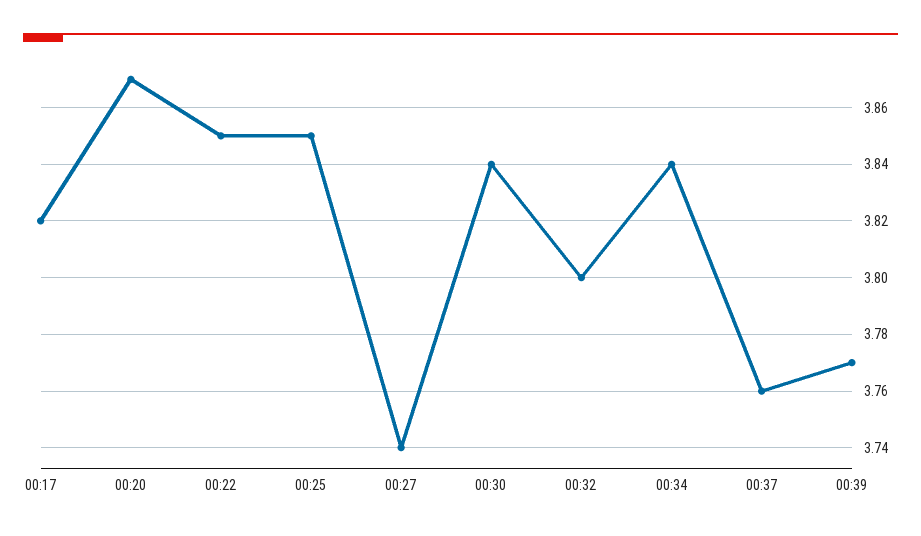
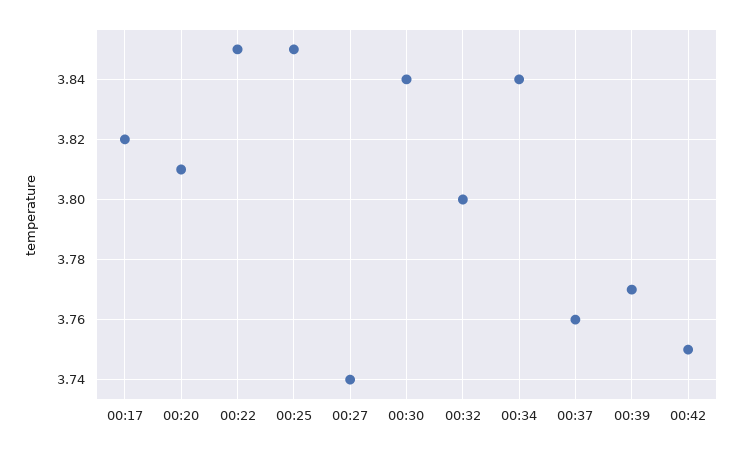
00:20: 3.87 -> 3.81
00:42: none -> 3.75

